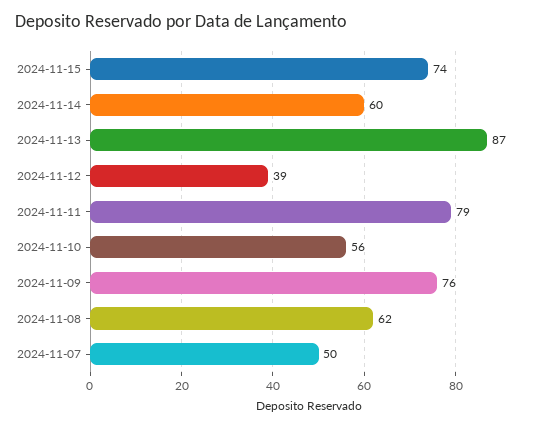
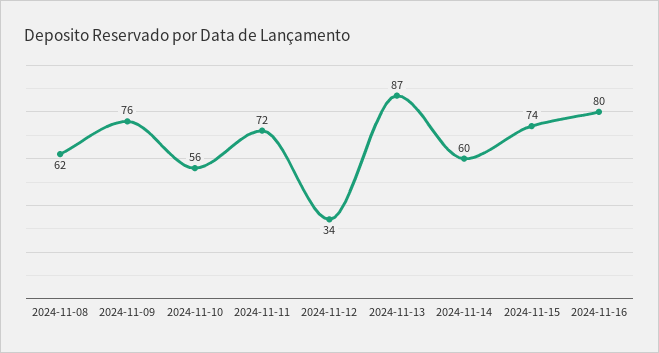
2024-11-12: 39 -> 34
2024-11-11: 79 -> 72
2024-11-07: 50 -> none
2024-11-16: none -> 80

